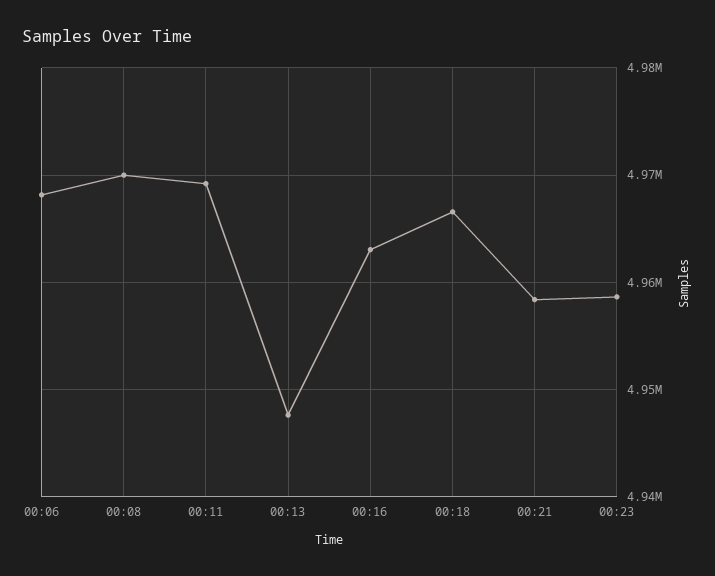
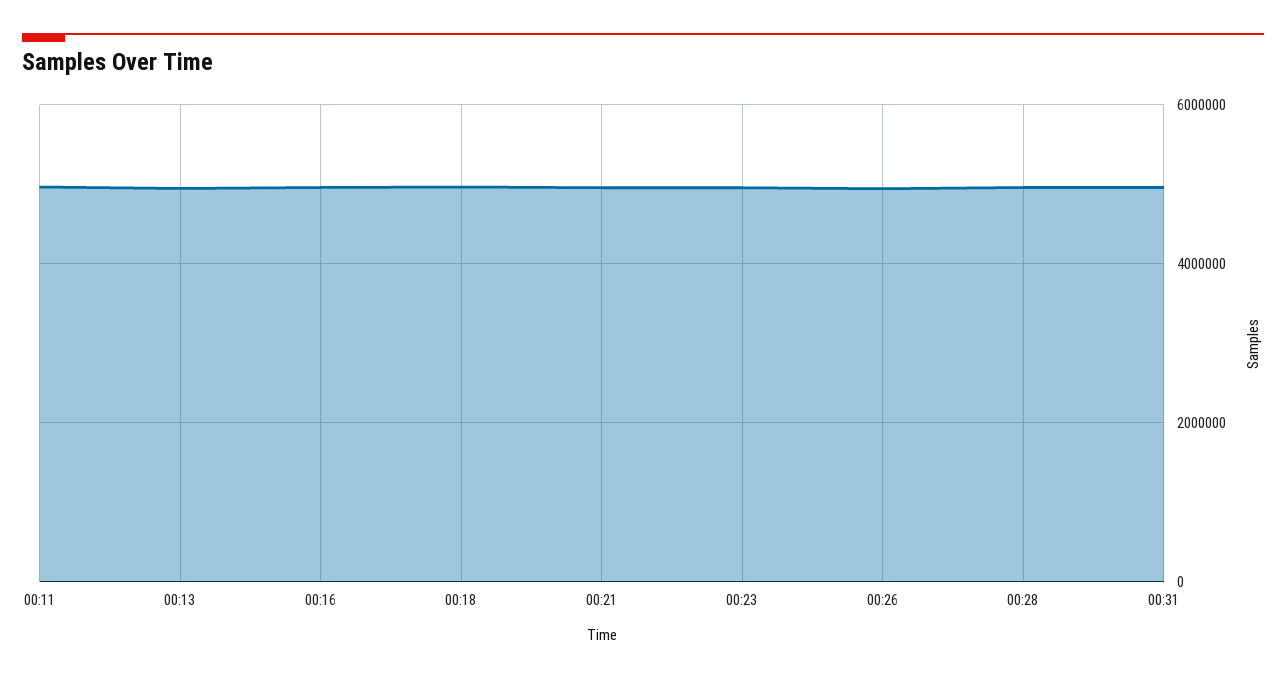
00:06: 4968000 -> none
00:08: 4970000 -> none
00:26: none -> 5000000
00:28: none -> 5000000
00:31: none -> 5000000

